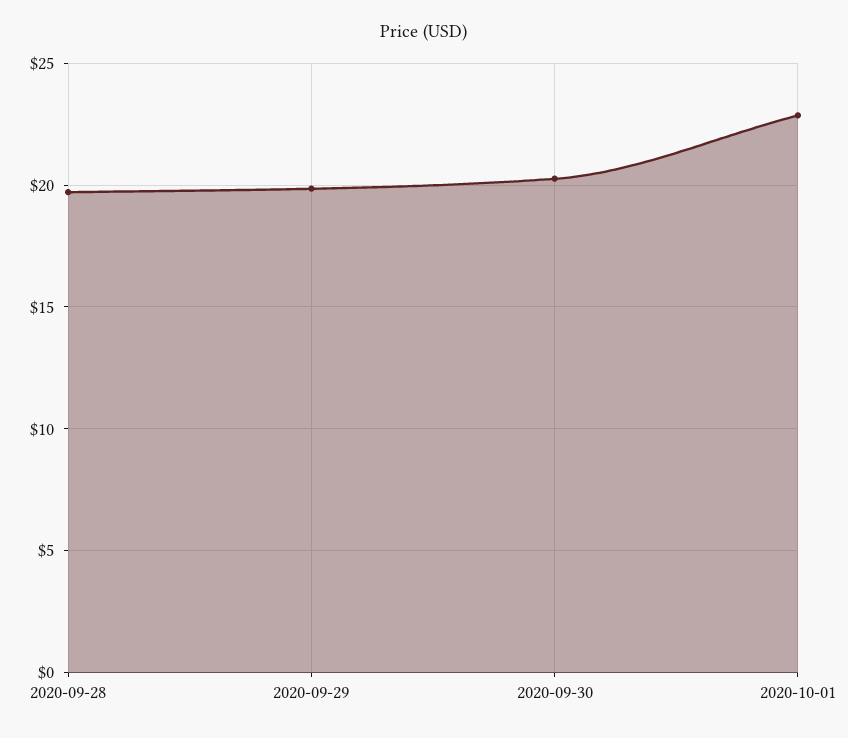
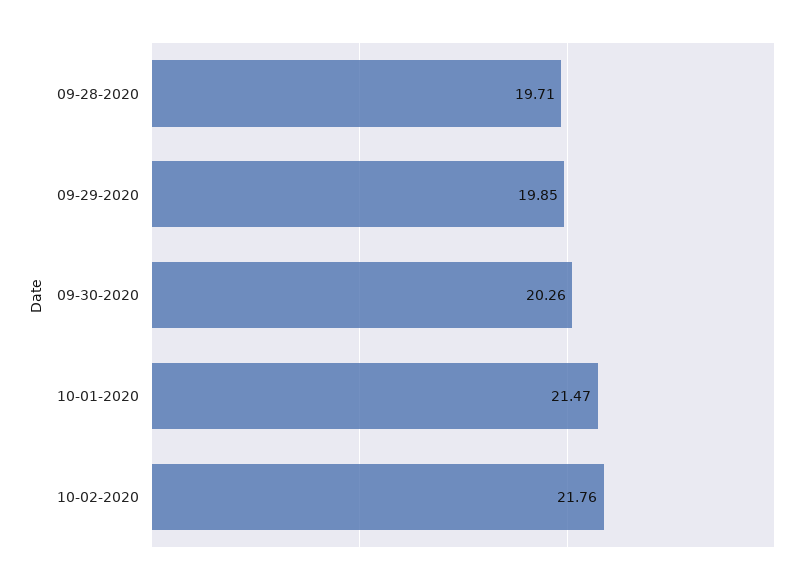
2020-10-01: 23 -> 21.47
10-02-2020: none -> 21.76

